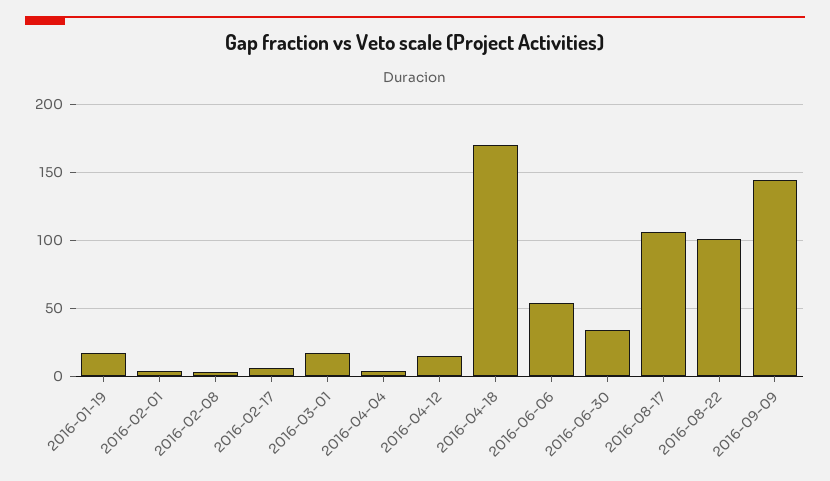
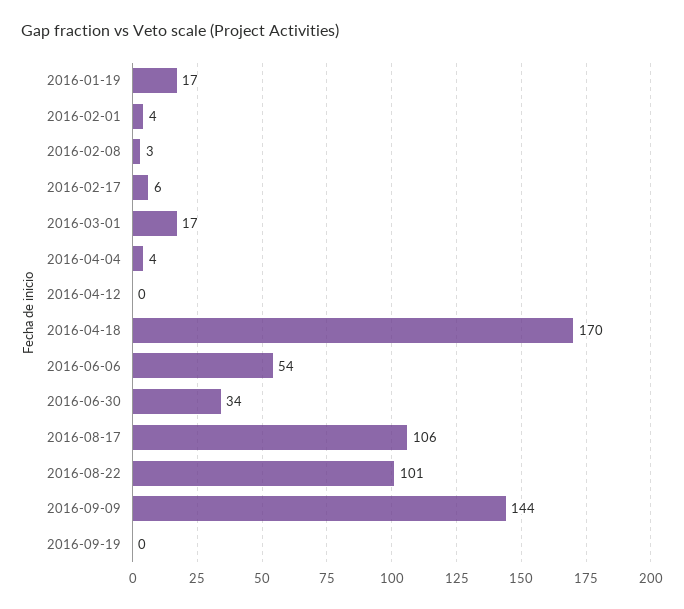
2016-04-12: 15 -> 0
2016-09-19: none -> 0

